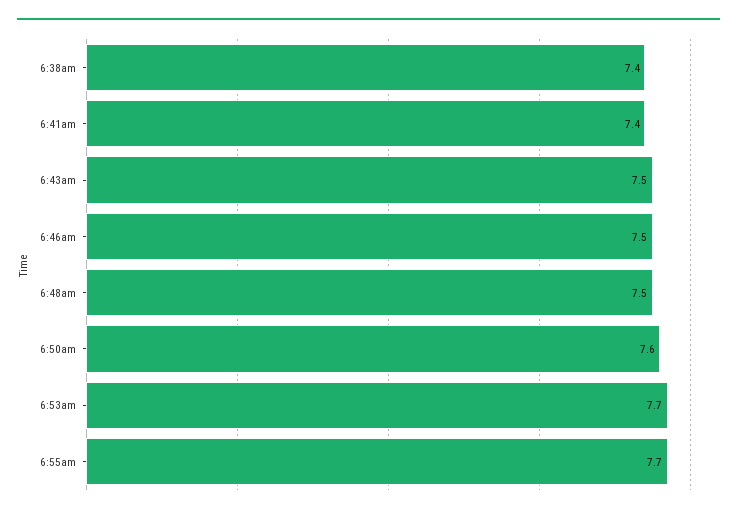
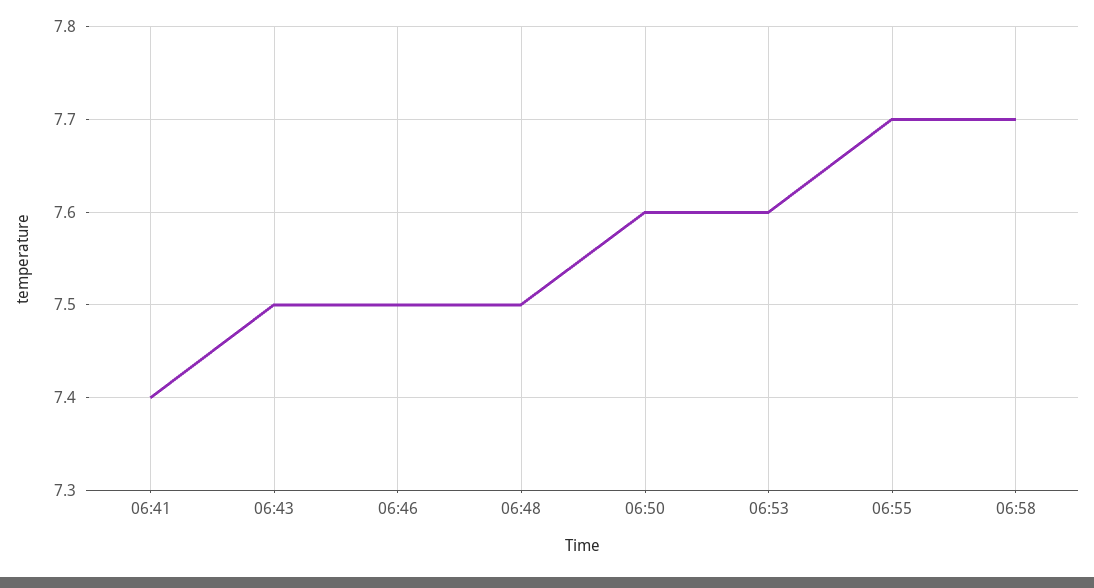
6:38am: 7.4 -> none
6:53am: 7.7 -> 7.6
06:58: none -> 7.7

